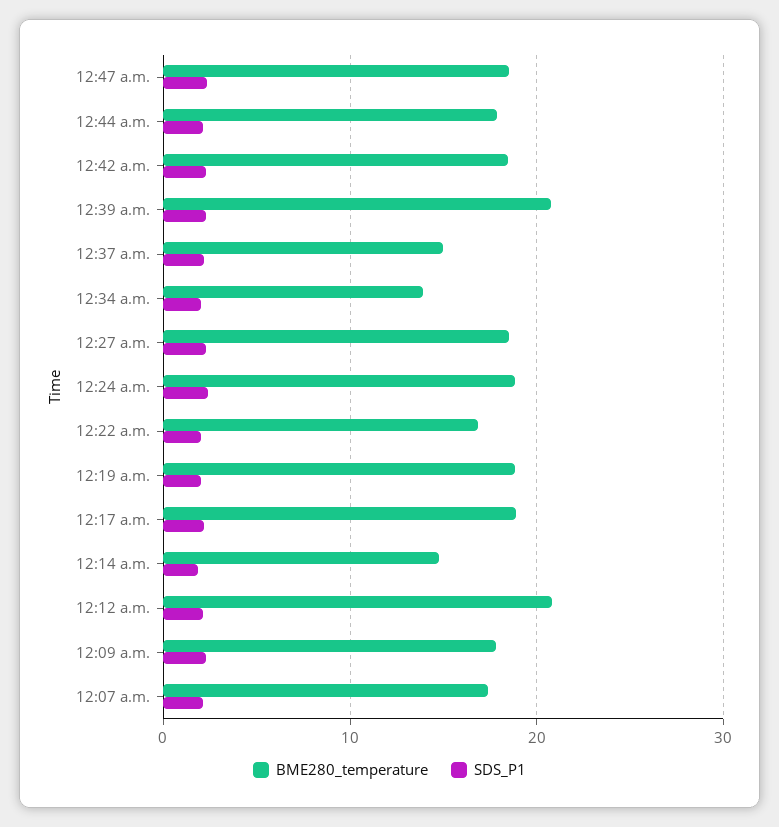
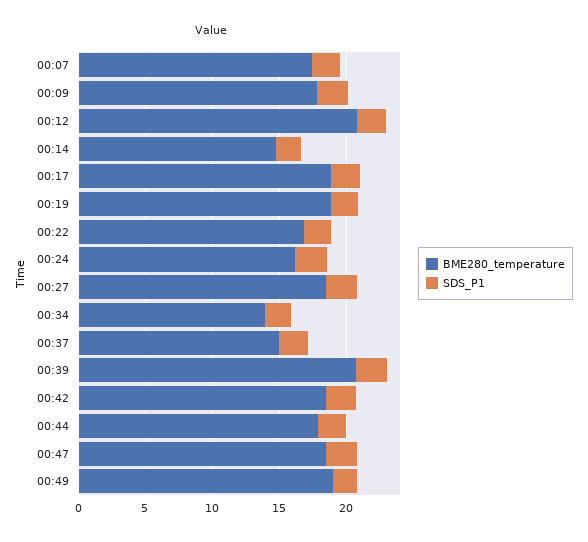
BME280_temperature, 12:24 a.m.: 19 -> 16
BME280_temperature, 00:49: none -> 19
SDS_P1, 00:49: none -> 2

